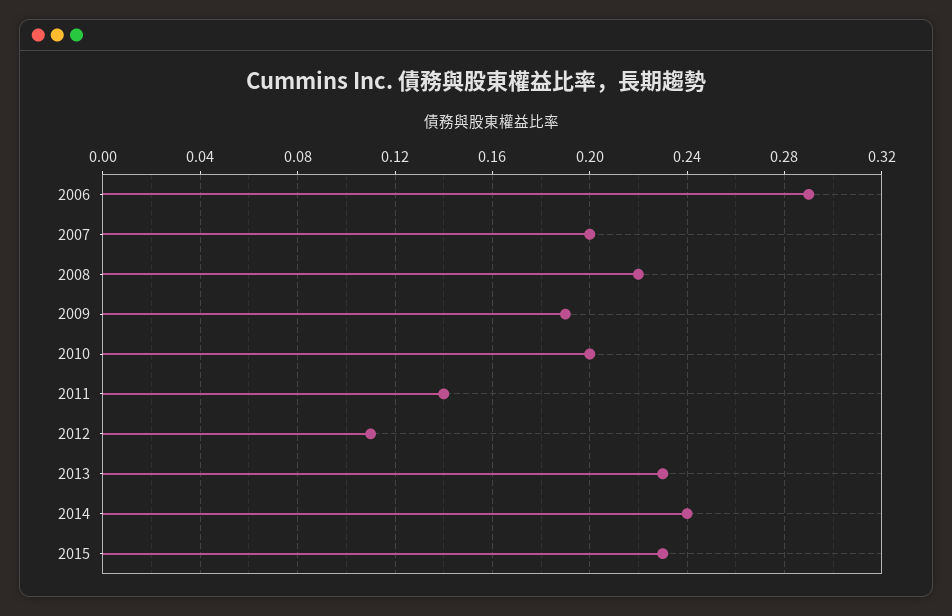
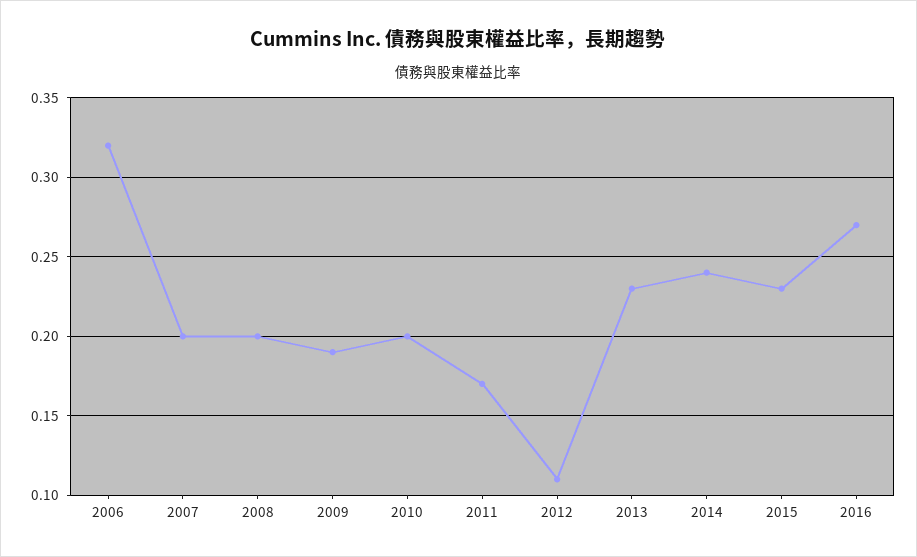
2006: 0.29 -> 0.32
2008: 0.22 -> 0.2
2011: 0.14 -> 0.17
2016: none -> 0.27

